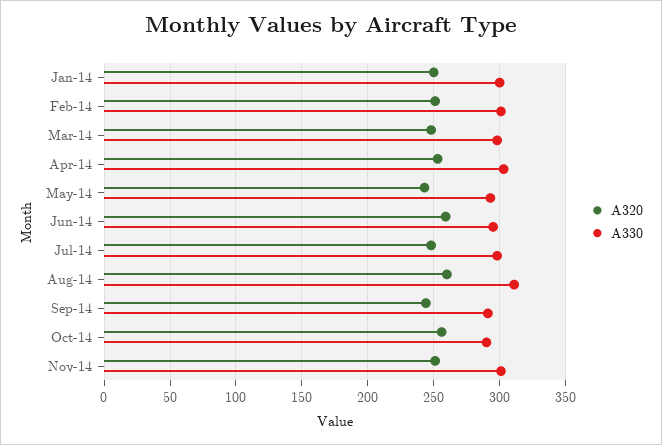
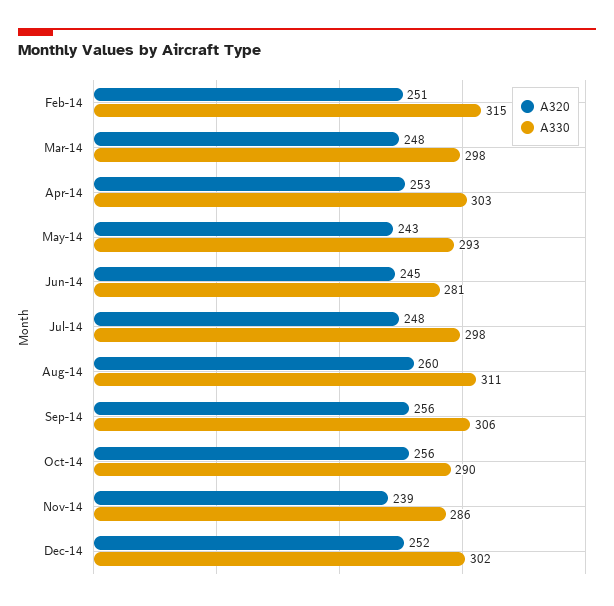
A320, Jan-14: 250 -> none
A330, Jan-14: 300 -> none
A330, Feb-14: 300 -> 315
A320, Jun-14: 260 -> 245
A330, Jun-14: 295 -> 281
A320, Sep-14: 245 -> 256
A330, Sep-14: 290 -> 306
A320, Nov-14: 250 -> 239
A330, Nov-14: 300 -> 286
A320, Dec-14: none -> 252
A330, Dec-14: none -> 302

